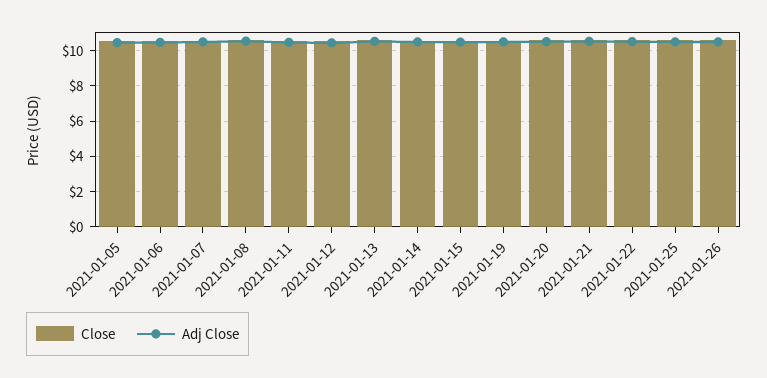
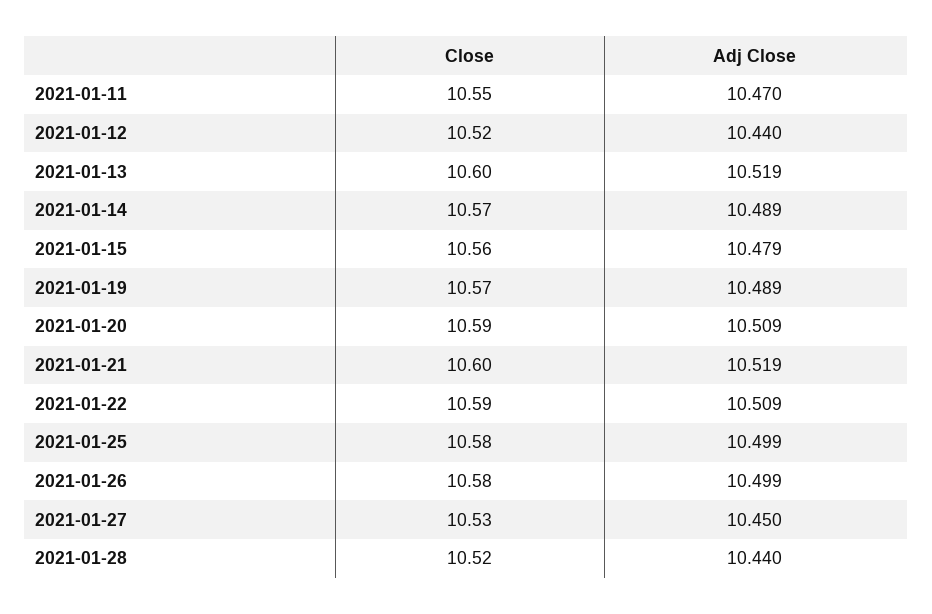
Close, 2021-01-05: 10.5 -> none
Adj Close, 2021-01-05: 10.5 -> none
Close, 2021-01-06: 10.5 -> none
Adj Close, 2021-01-06: 10.5 -> none
Close, 2021-01-07: 10.5 -> none
Adj Close, 2021-01-07: 10.5 -> none
Close, 2021-01-08: 10.5 -> none
Adj Close, 2021-01-08: 10.5 -> none
Close, 2021-01-27: none -> 10.53
Adj Close, 2021-01-27: none -> 10.45
Close, 2021-01-28: none -> 10.52
Adj Close, 2021-01-28: none -> 10.44

